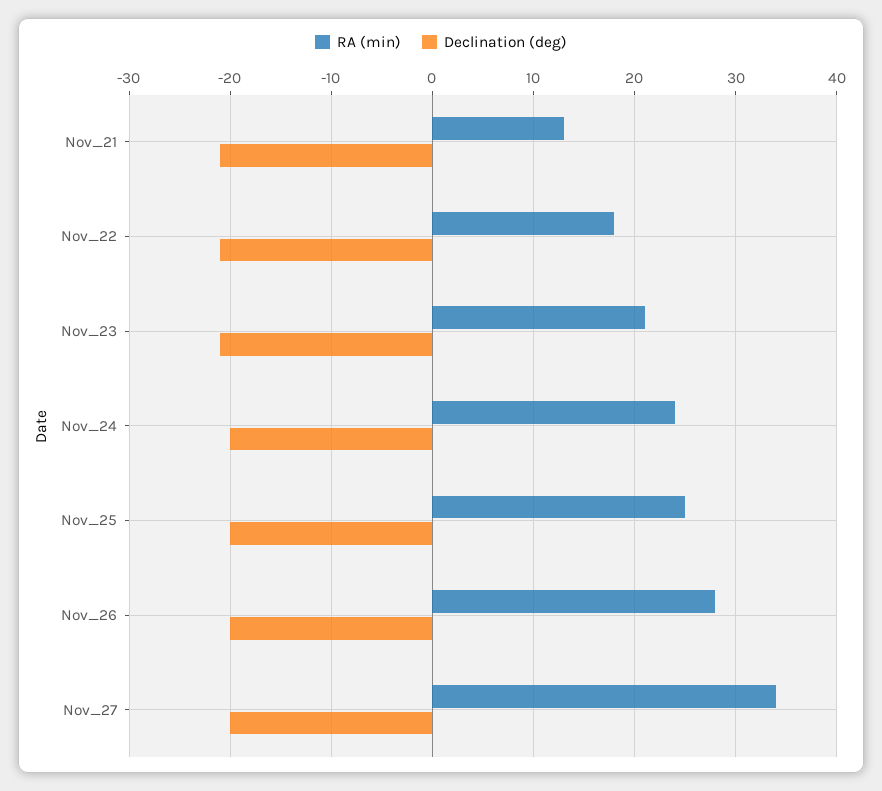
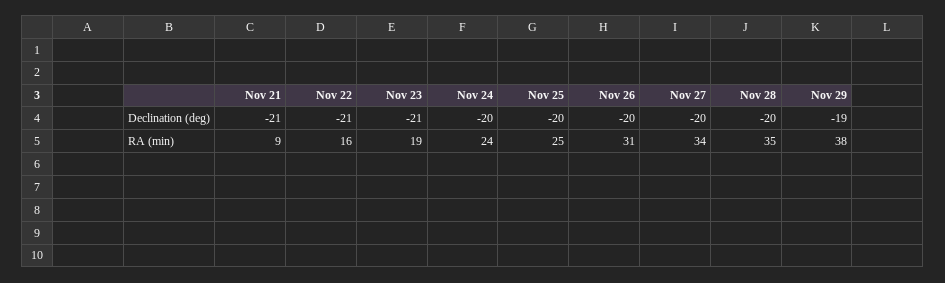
RA (min), Nov_21: 13 -> 9
RA (min), Nov_22: 18 -> 16
RA (min), Nov_23: 21 -> 19
RA (min), Nov_26: 28 -> 31
Declination (deg), Nov 28: none -> -20
Declination (deg), Nov 29: none -> -19
RA (min), Nov 28: none -> 35
RA (min), Nov 29: none -> 38

